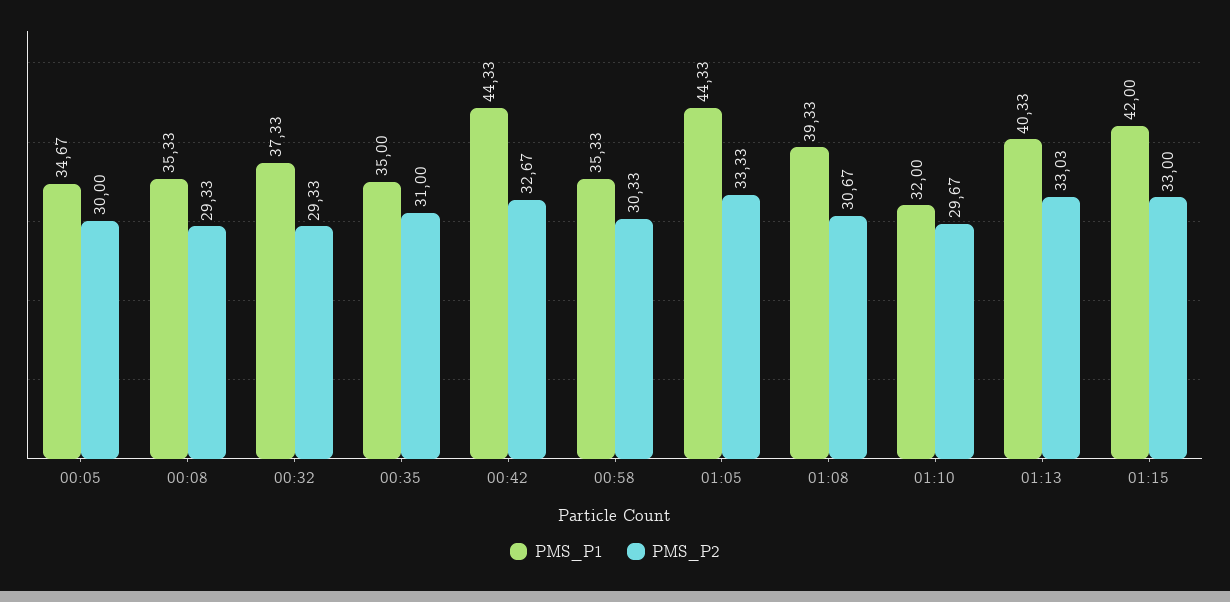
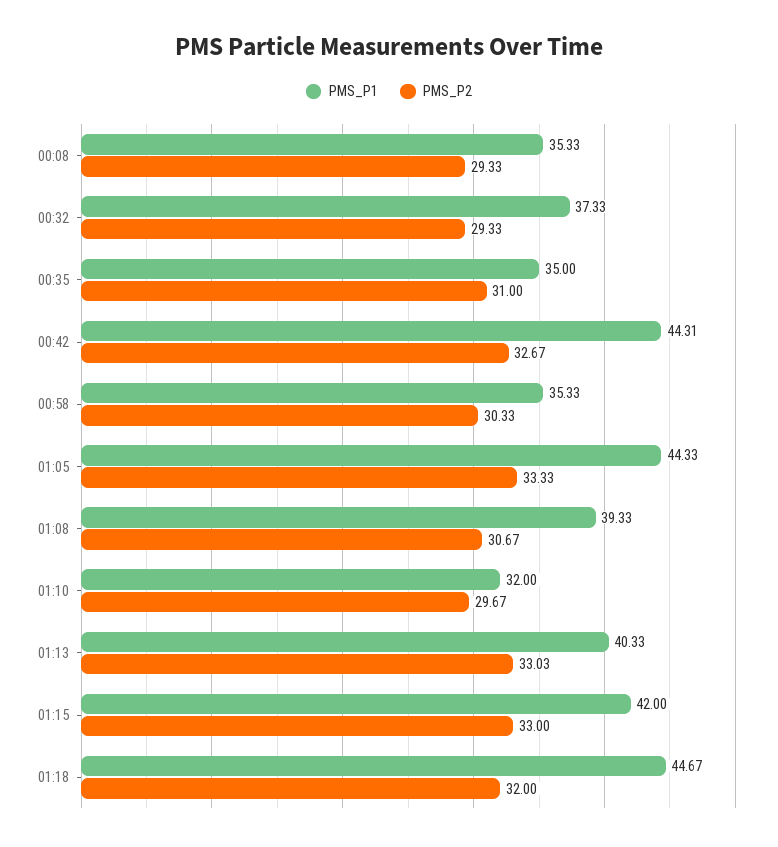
PMS_P1, 00:05: 34.67 -> none
PMS_P2, 00:05: 30 -> none
PMS_P1, 00:42: 44.33 -> 44.31
PMS_P1, 01:18: none -> 44.67
PMS_P2, 01:18: none -> 32

